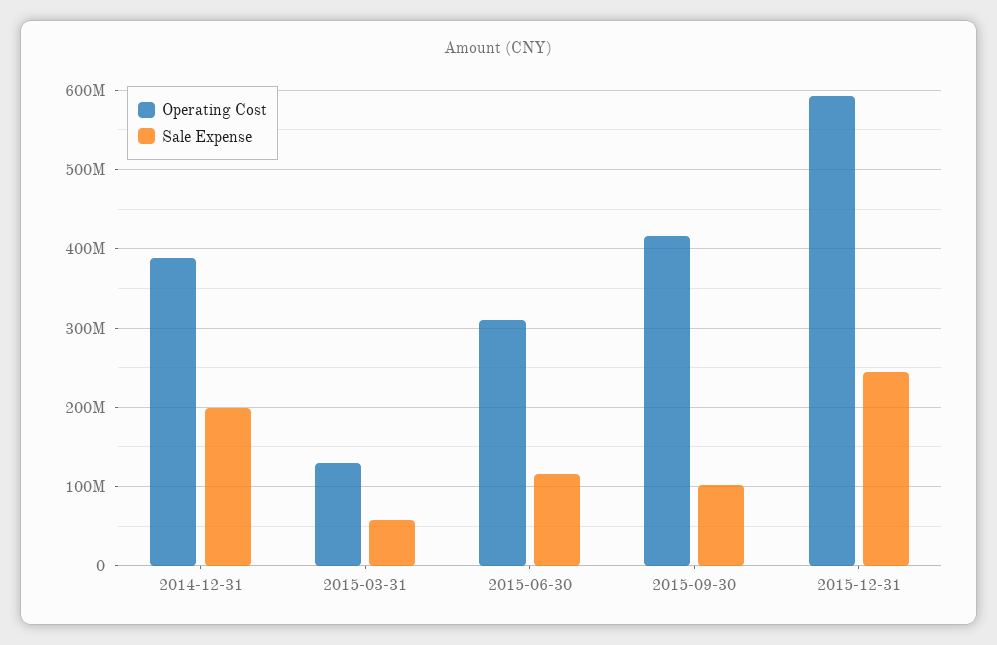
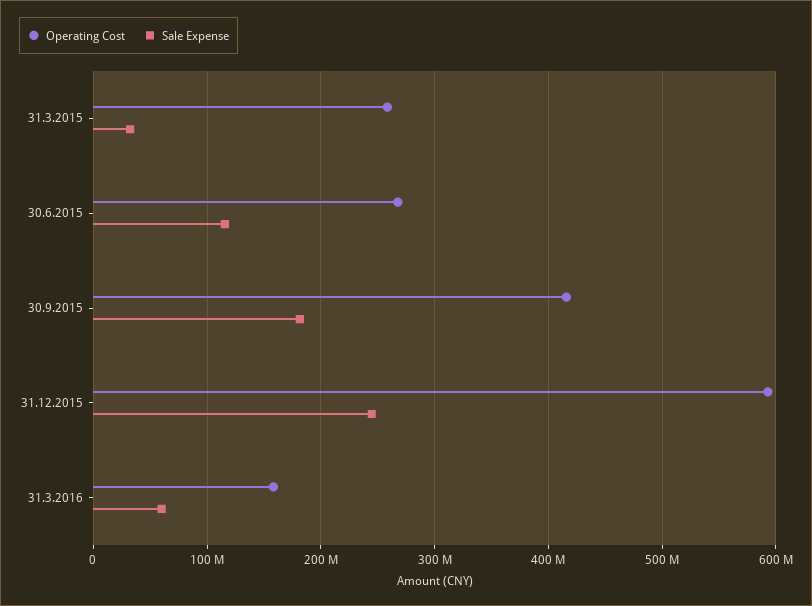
Operating Cost, 2014-12-31: 390000000 -> none
Sale Expense, 2014-12-31: 200000000 -> none
Operating Cost, 2015-03-31: 130000000 -> 260000000
Sale Expense, 2015-03-31: 60000000 -> 30000000
Operating Cost, 2015-06-30: 310000000 -> 270000000
Sale Expense, 2015-09-30: 100000000 -> 180000000
Operating Cost, 31.3.2016: none -> 160000000
Sale Expense, 31.3.2016: none -> 60000000

